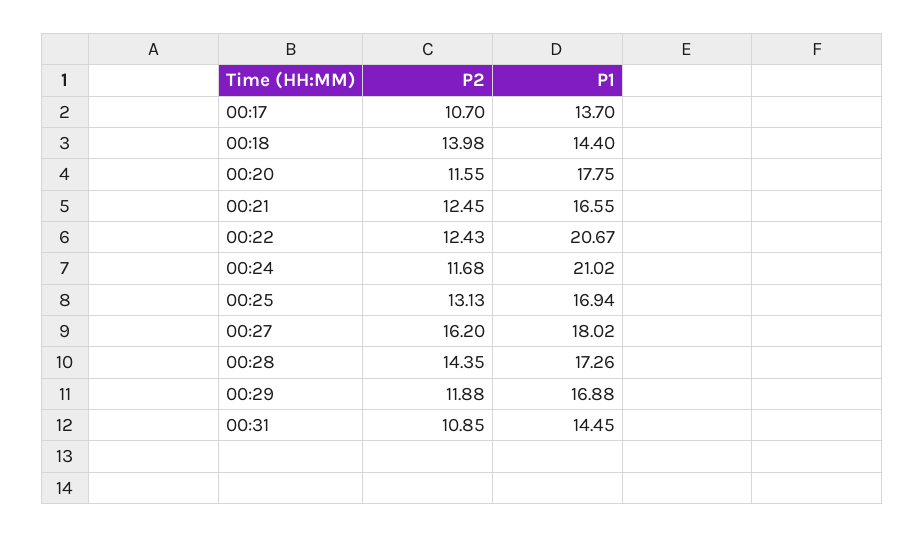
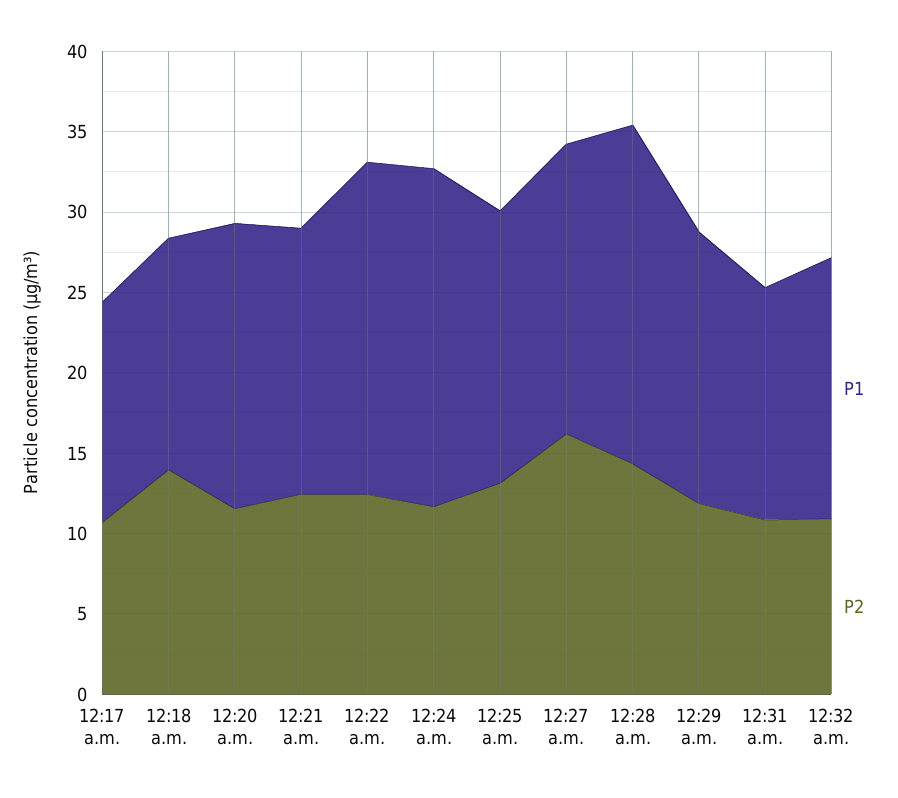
P1, 00:28: 17.26 -> 21
P1, 12:32 a.m.: none -> 16
P2, 12:32 a.m.: none -> 11

